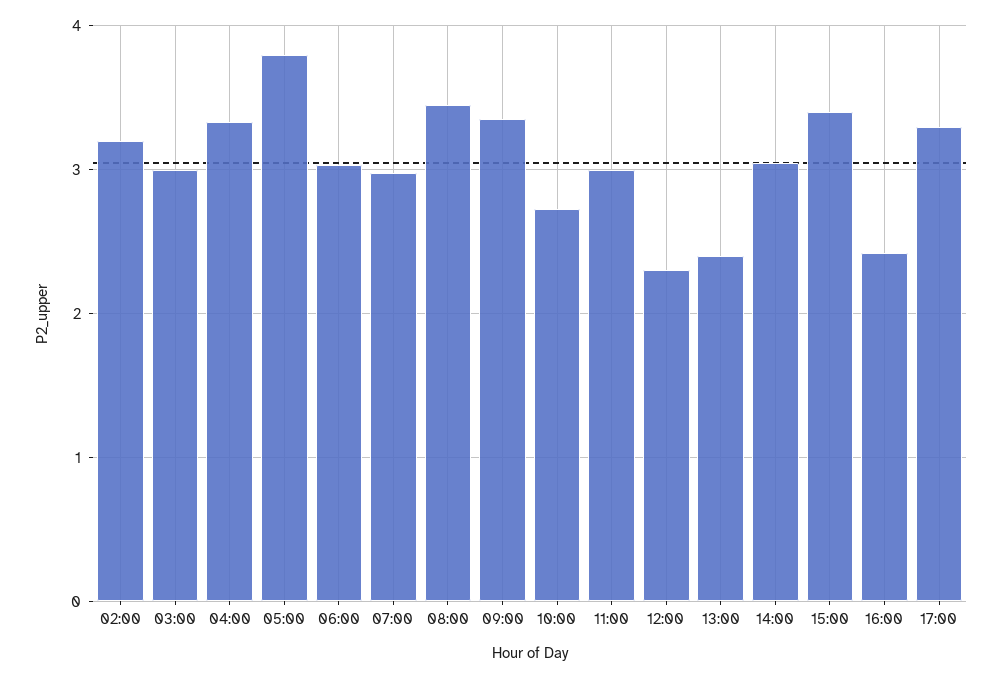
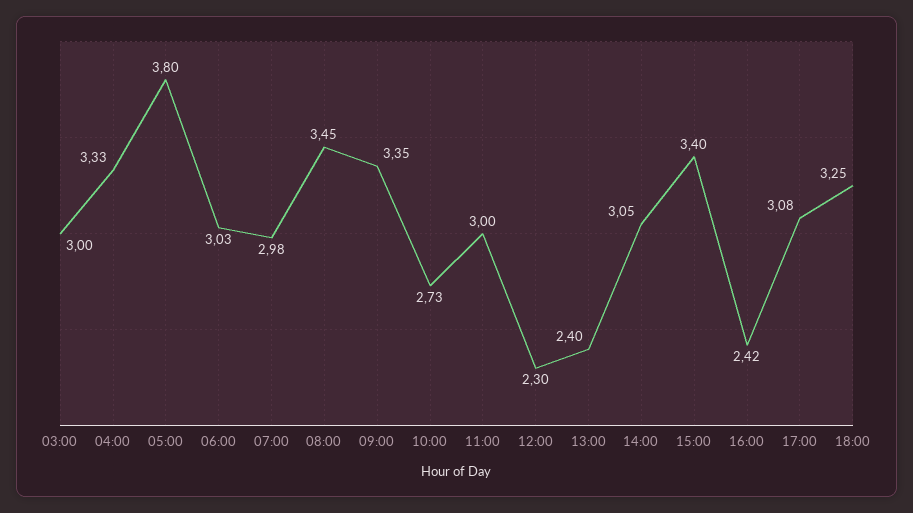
02:00: 3.2 -> none
17:00: 3.3 -> 3.08
18:00: none -> 3.25

